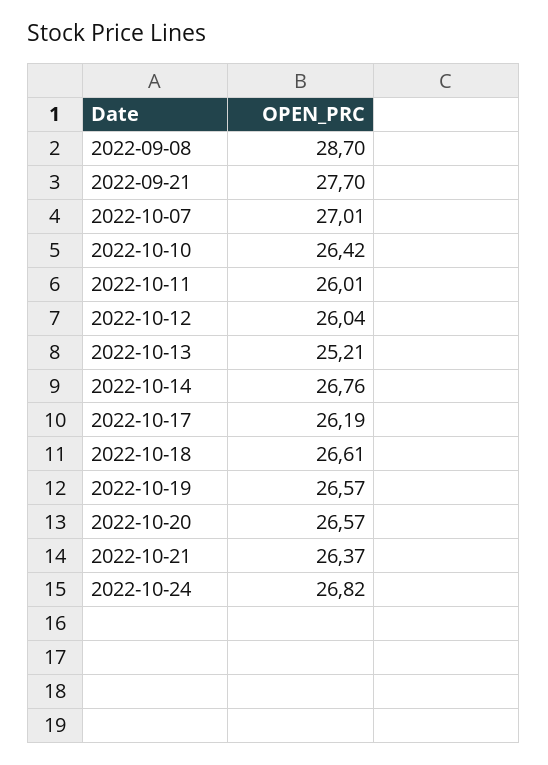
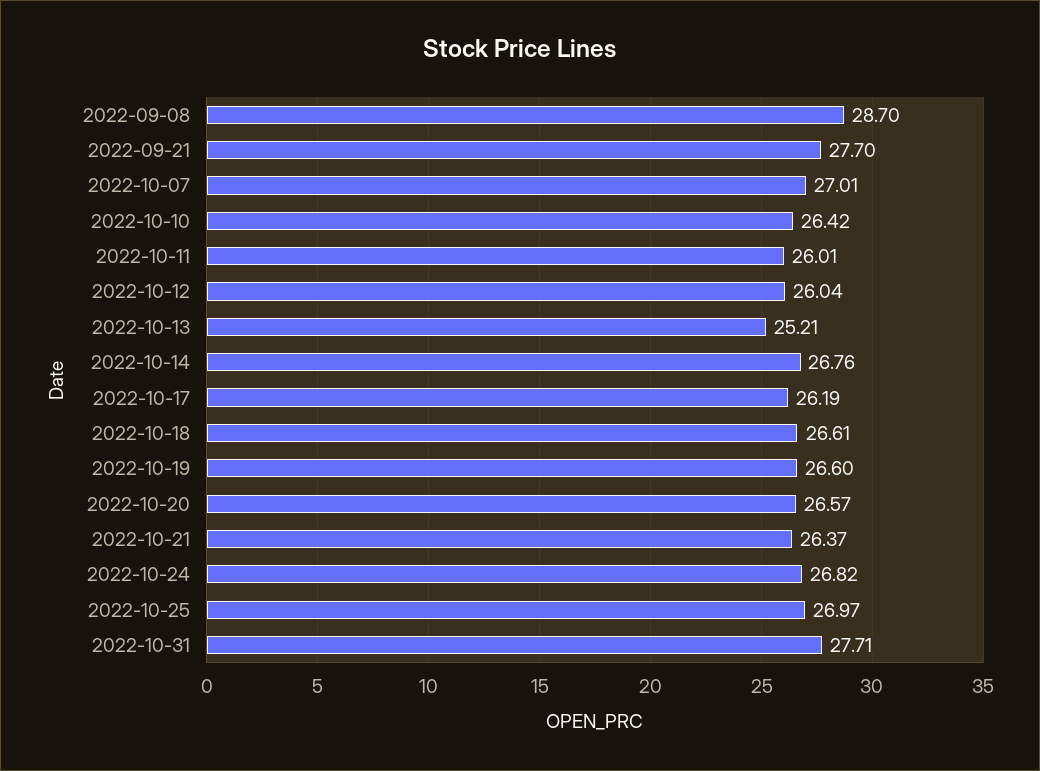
2022-10-19: 26.57 -> 26.6
2022-10-25: none -> 26.97
2022-10-31: none -> 27.71

